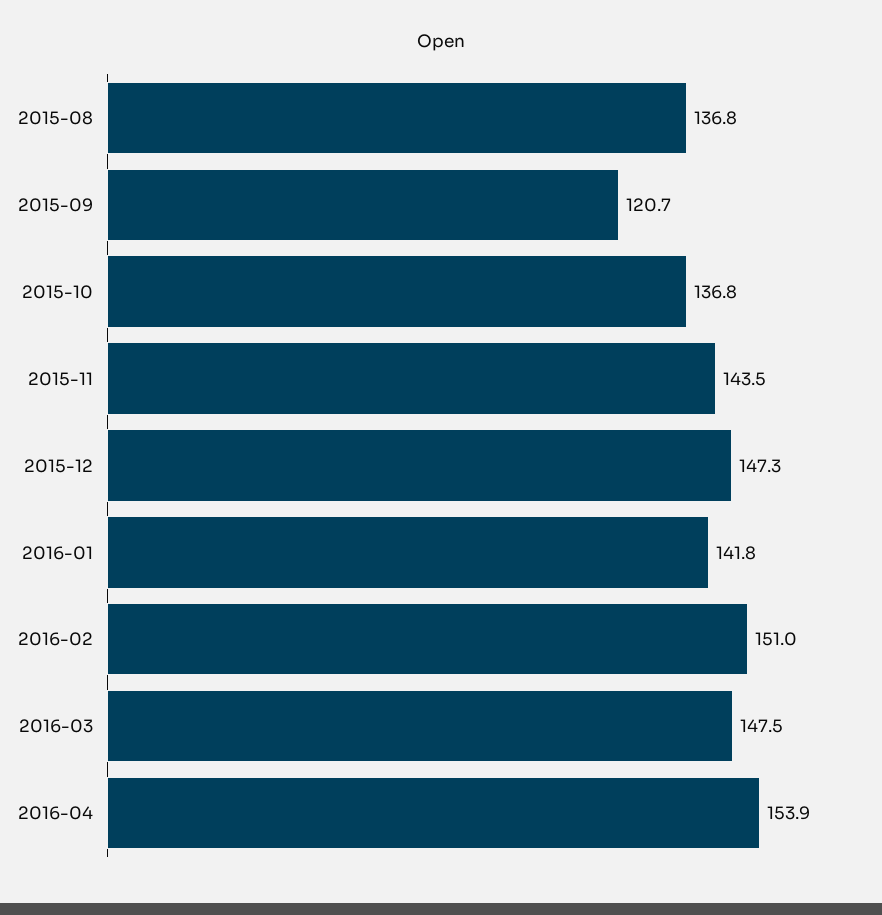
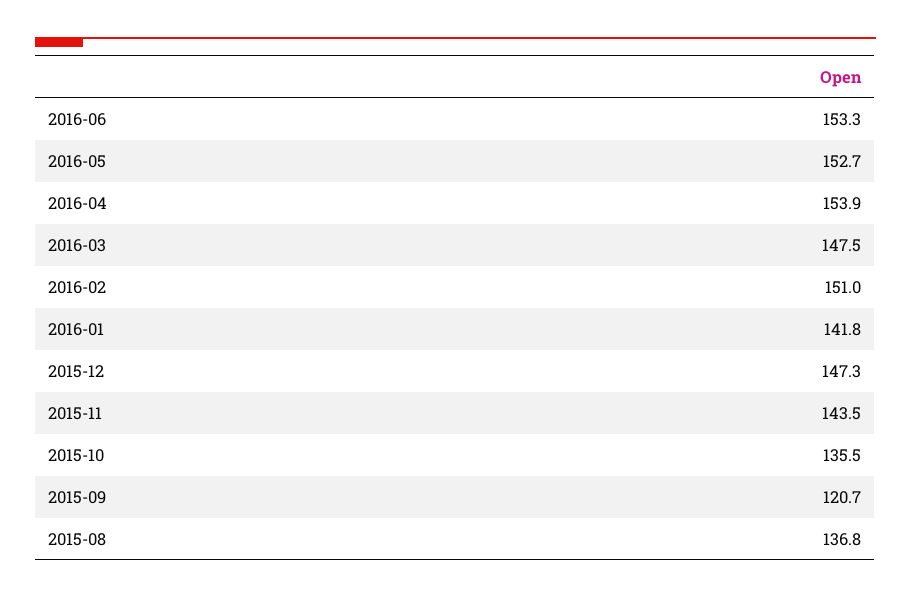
2015-10: 136.8 -> 135.5
2016-06: none -> 153.3
2016-05: none -> 152.7

